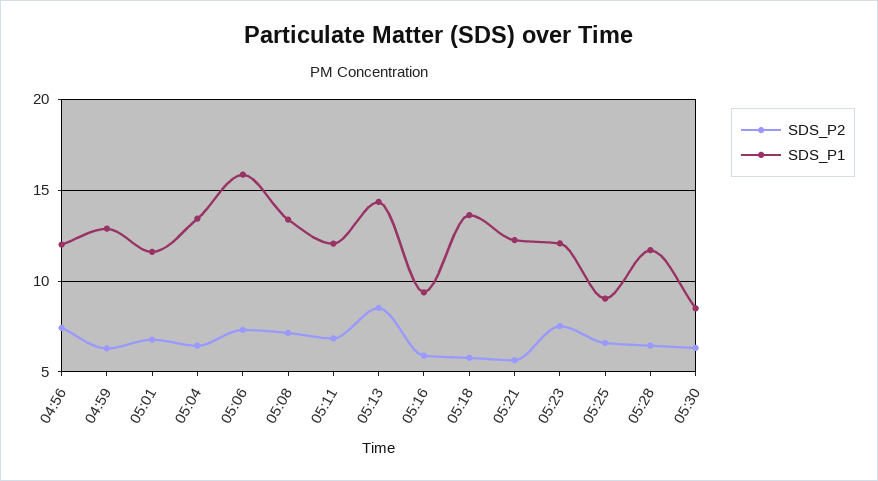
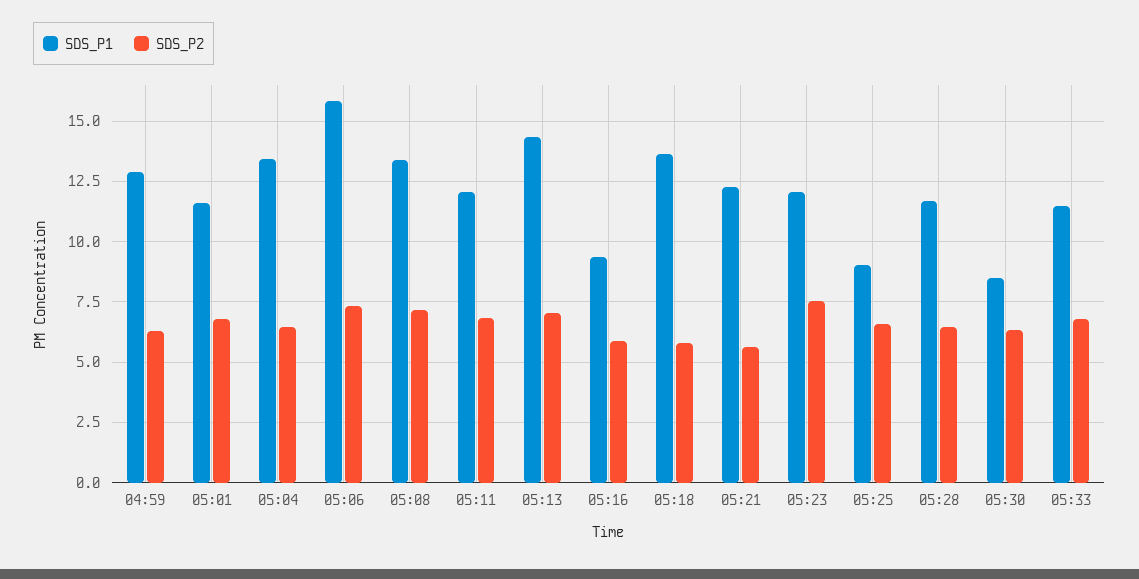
SDS_P2, 04:56: 7.5 -> none
SDS_P1, 04:56: 12 -> none
SDS_P2, 05:13: 8.5 -> 7
SDS_P1, 05:33: none -> 11.5
SDS_P2, 05:33: none -> 6.75

